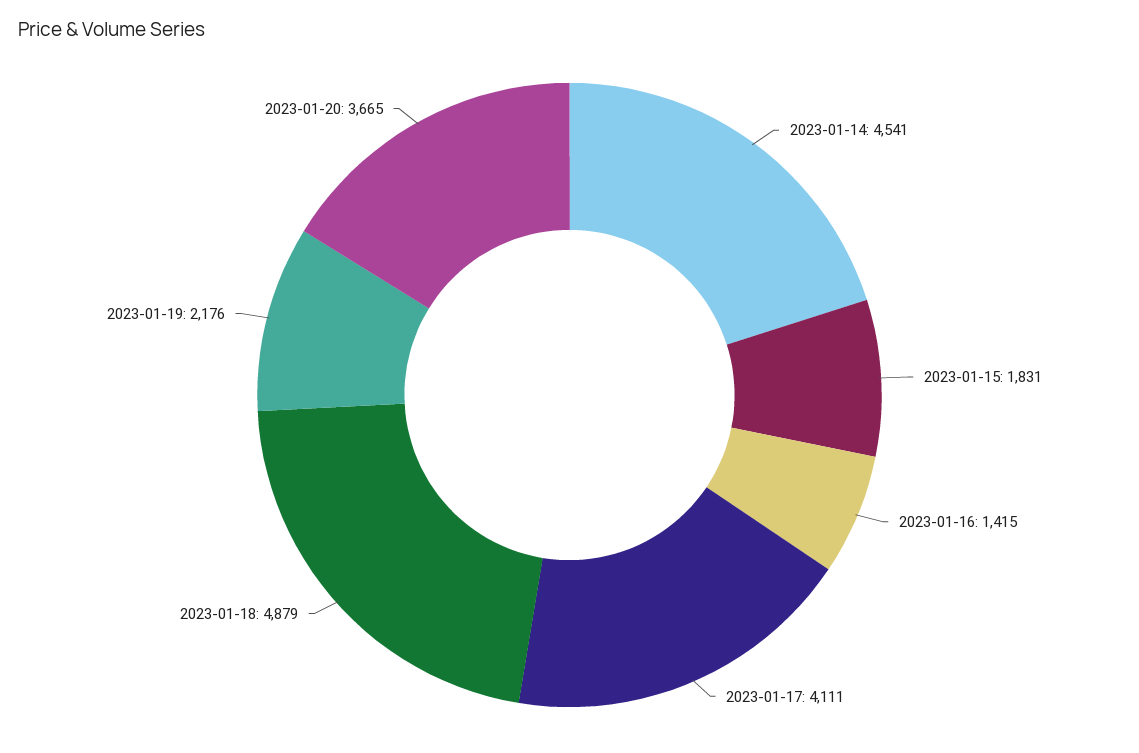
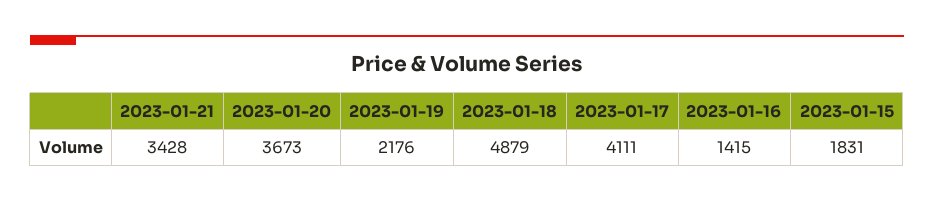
2023-01-14: 4541 -> none
2023-01-20: 3665 -> 3673
2023-01-21: none -> 3428

